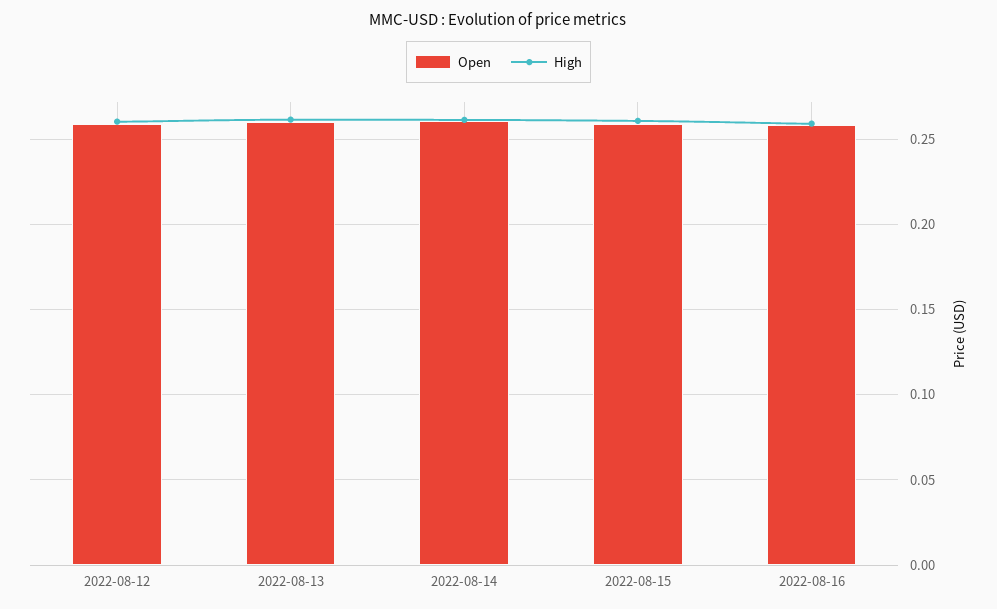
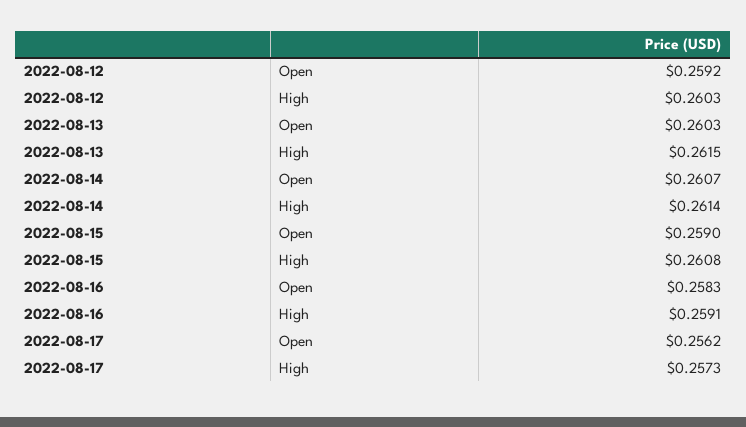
Open, 2022-08-17: none -> 0.2562
High, 2022-08-17: none -> 0.2573

